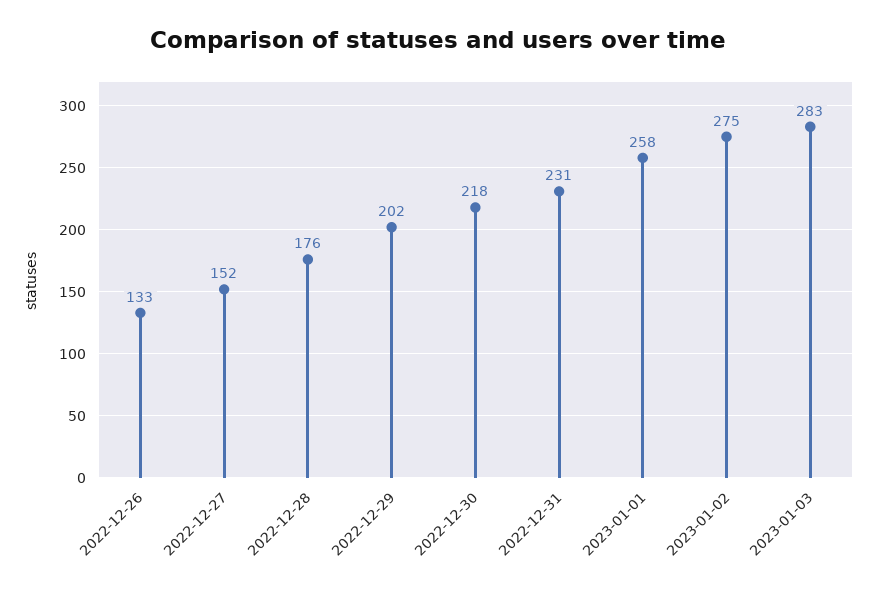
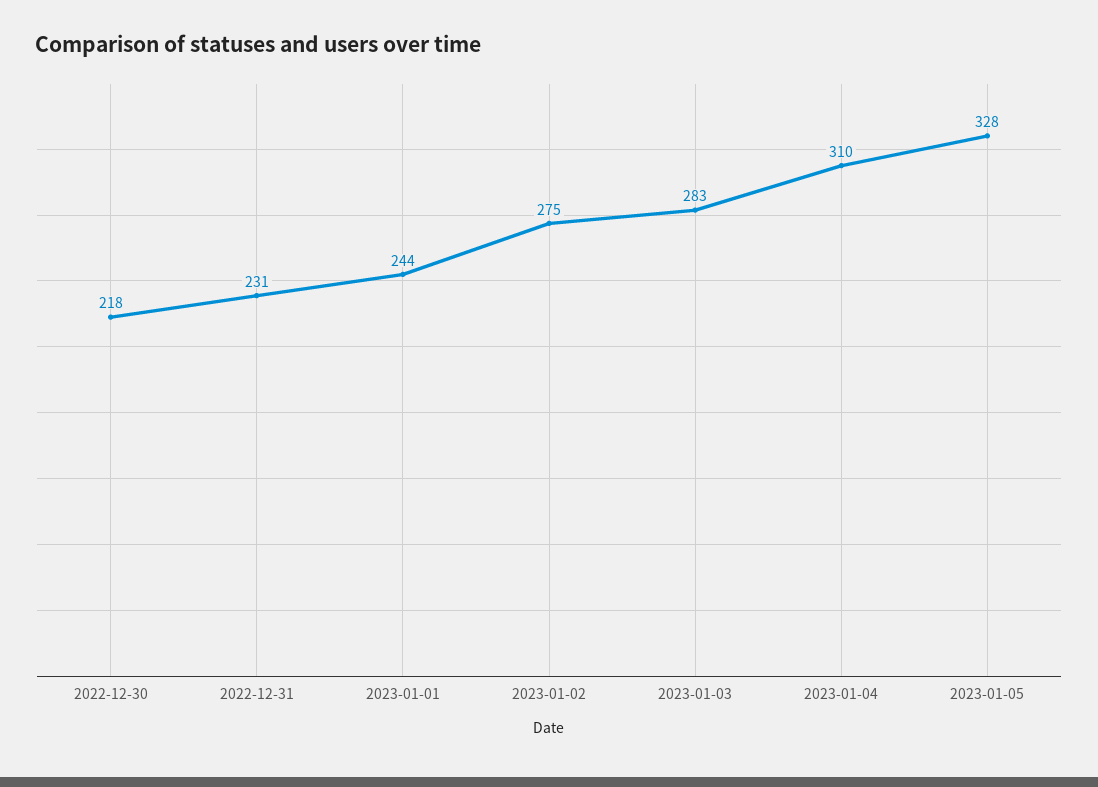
2022-12-26: 133 -> none
2022-12-27: 152 -> none
2022-12-28: 176 -> none
2022-12-29: 202 -> none
2023-01-01: 258 -> 244
2023-01-04: none -> 310
2023-01-05: none -> 328

